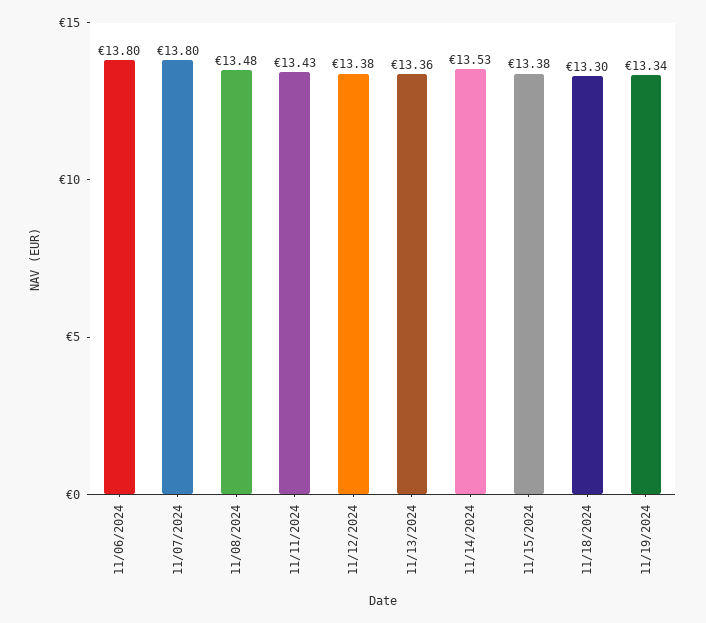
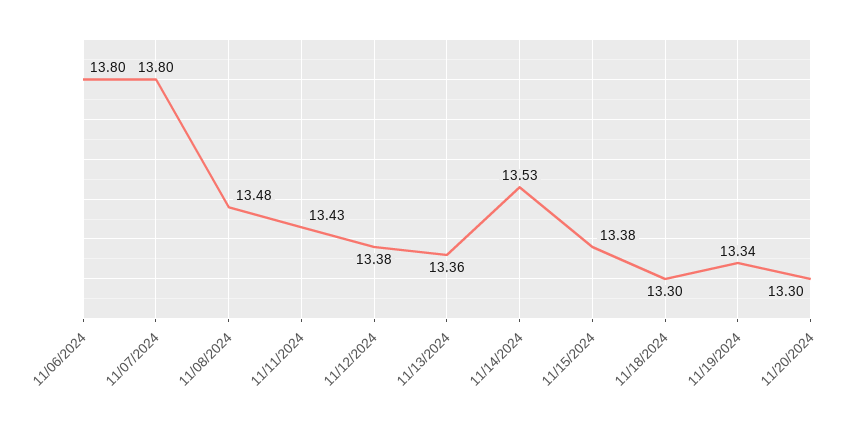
11/20/2024: none -> 13.3

